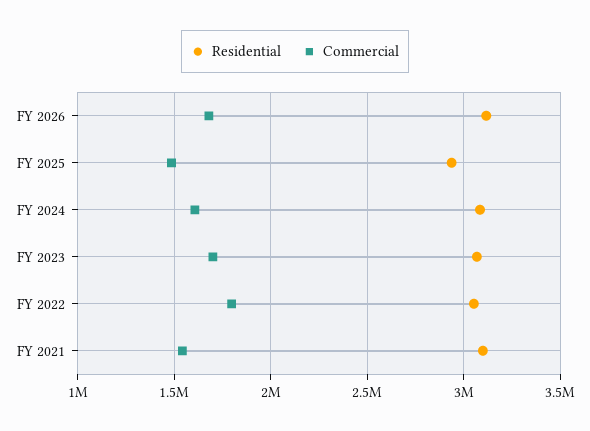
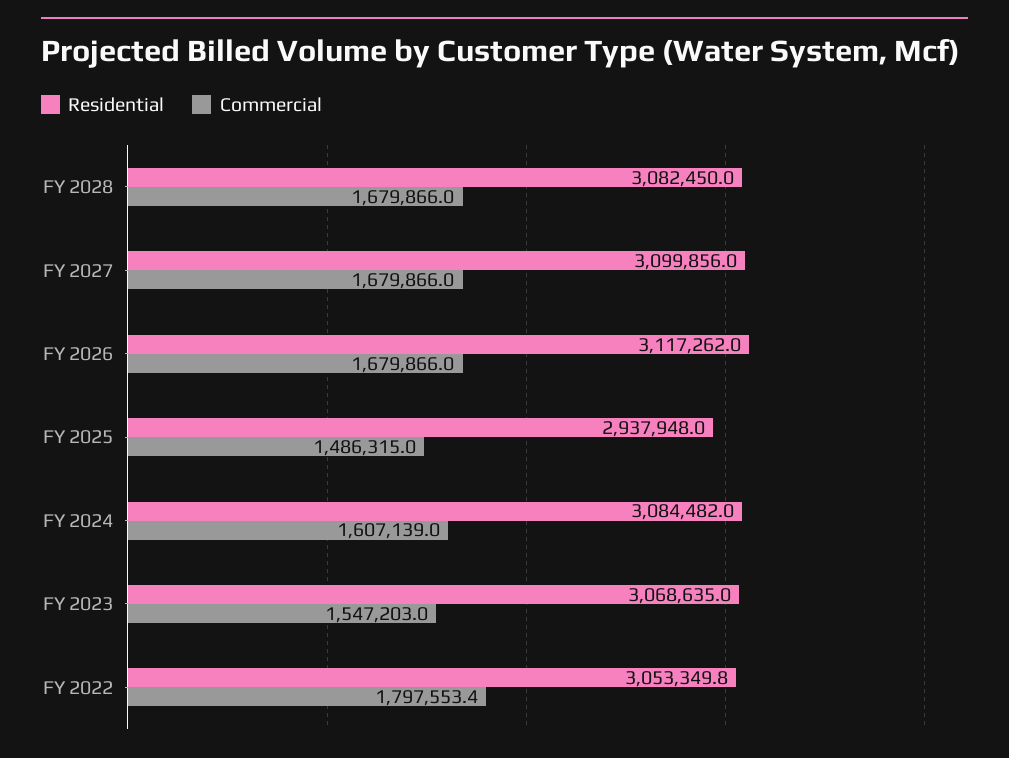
Commercial, FY 2023: 1700000 -> 1547203
Residential, FY 2021: 3100000 -> none
Commercial, FY 2021: 1550000 -> none
Residential, FY 2028: none -> 3082450
Commercial, FY 2028: none -> 1679866
Residential, FY 2027: none -> 3099856
Commercial, FY 2027: none -> 1679866

